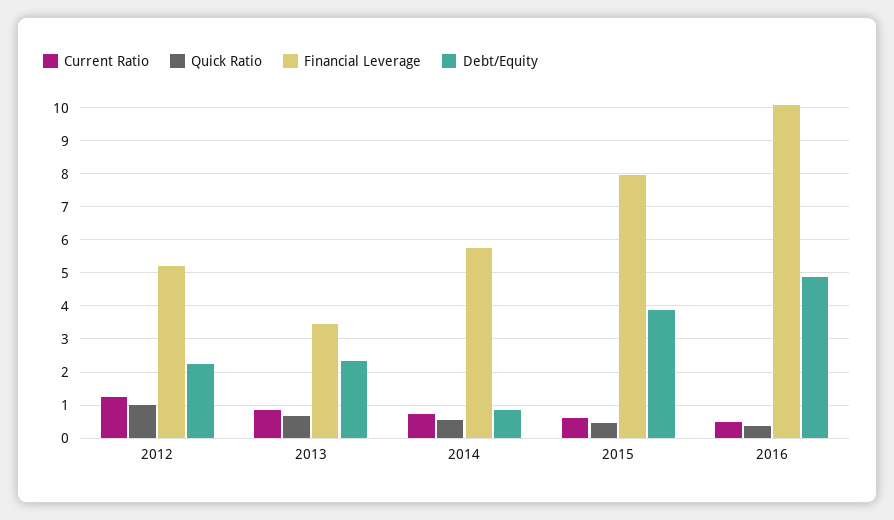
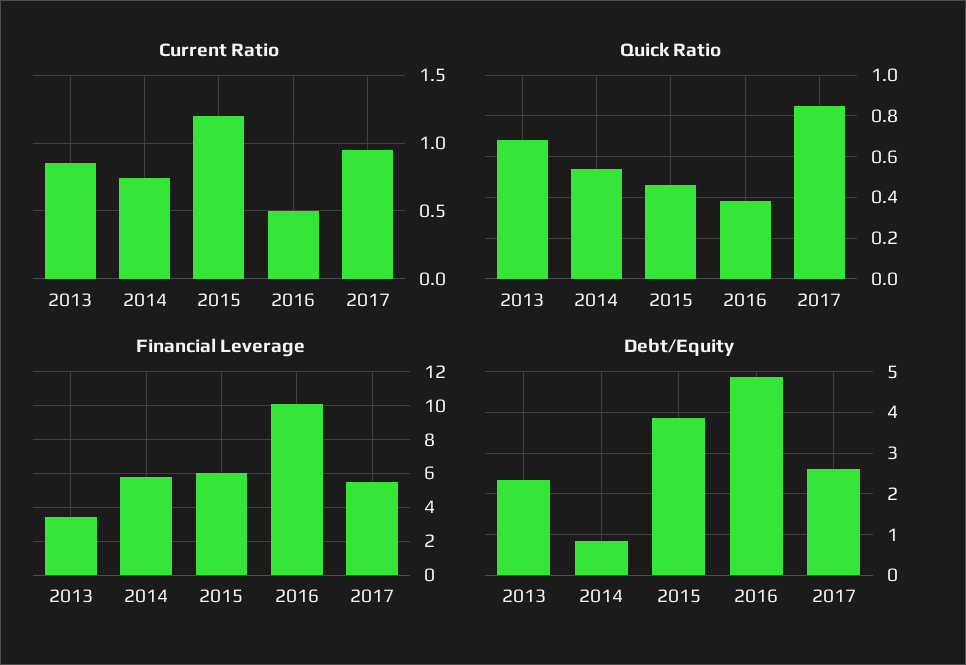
Current Ratio, 2012: 1.2 -> none
Quick Ratio, 2012: 1 -> none
Financial Leverage, 2012: 5.2 -> none
Debt/Equity, 2012: 2.2 -> none
Current Ratio, 2015: 0.6 -> 1.2
Financial Leverage, 2015: 8 -> 6
Current Ratio, 2017: none -> 0.95
Quick Ratio, 2017: none -> 0.85
Financial Leverage, 2017: none -> 5.5
Debt/Equity, 2017: none -> 2.6

